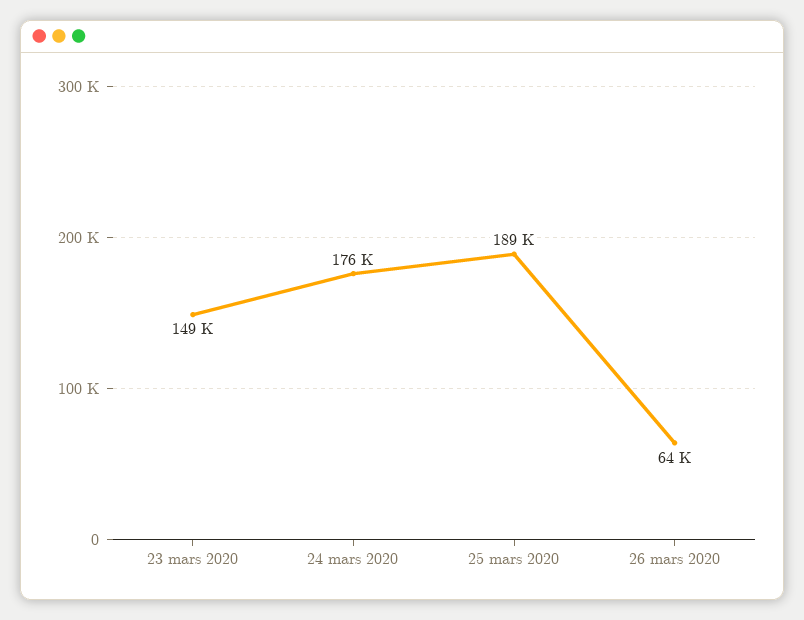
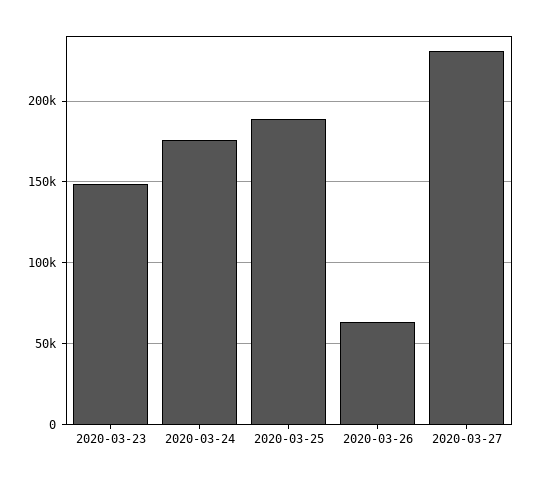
2020-03-27: none -> 230000

